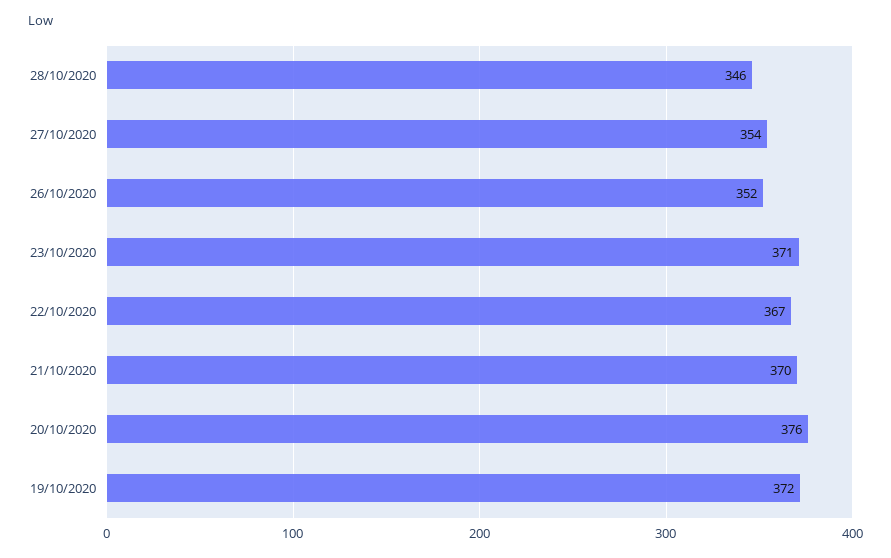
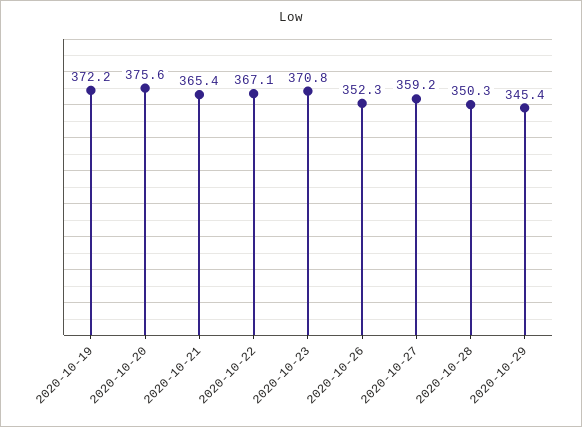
28/10/2020: 346 -> 350.3
27/10/2020: 354 -> 359.2
21/10/2020: 370 -> 365.4
2020-10-29: none -> 345.4

